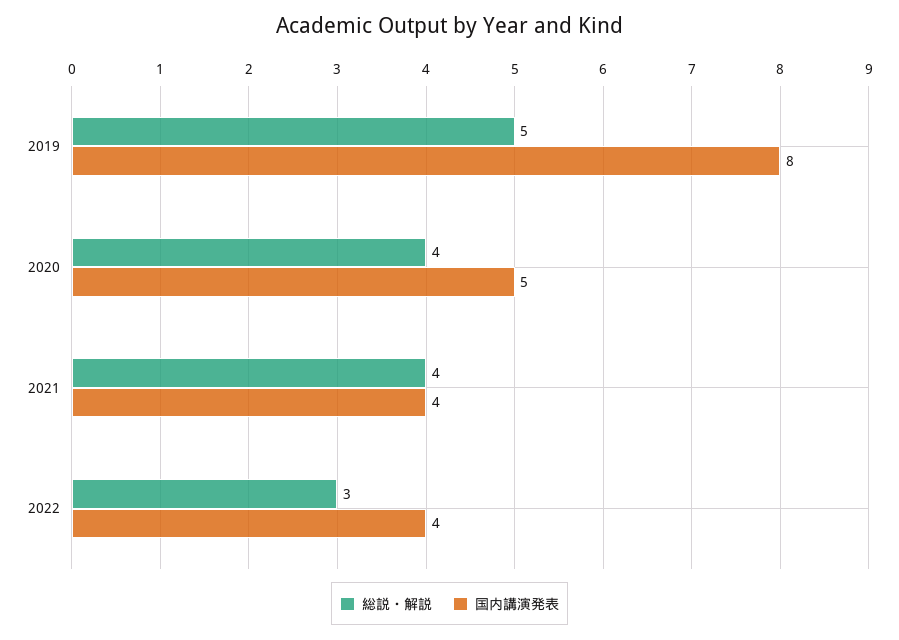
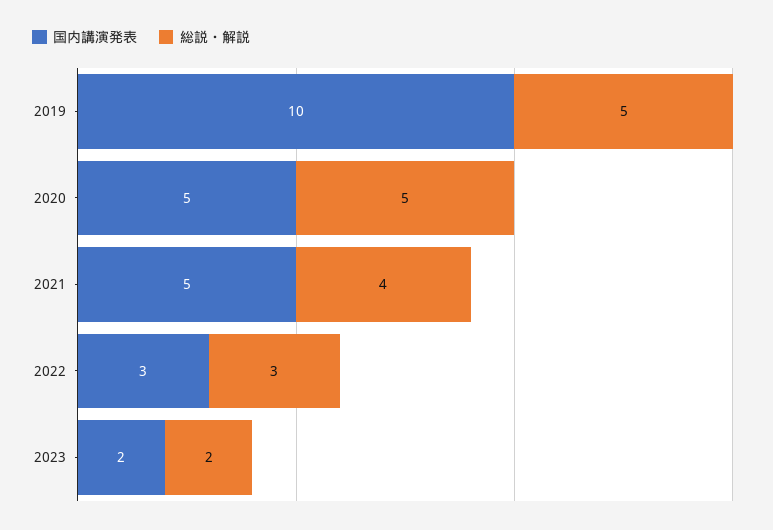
国内講演発表, 2019: 8 -> 10
総説・解説, 2020: 4 -> 5
国内講演発表, 2021: 4 -> 5
国内講演発表, 2022: 4 -> 3
国内講演発表, 2023: none -> 2
総説・解説, 2023: none -> 2

